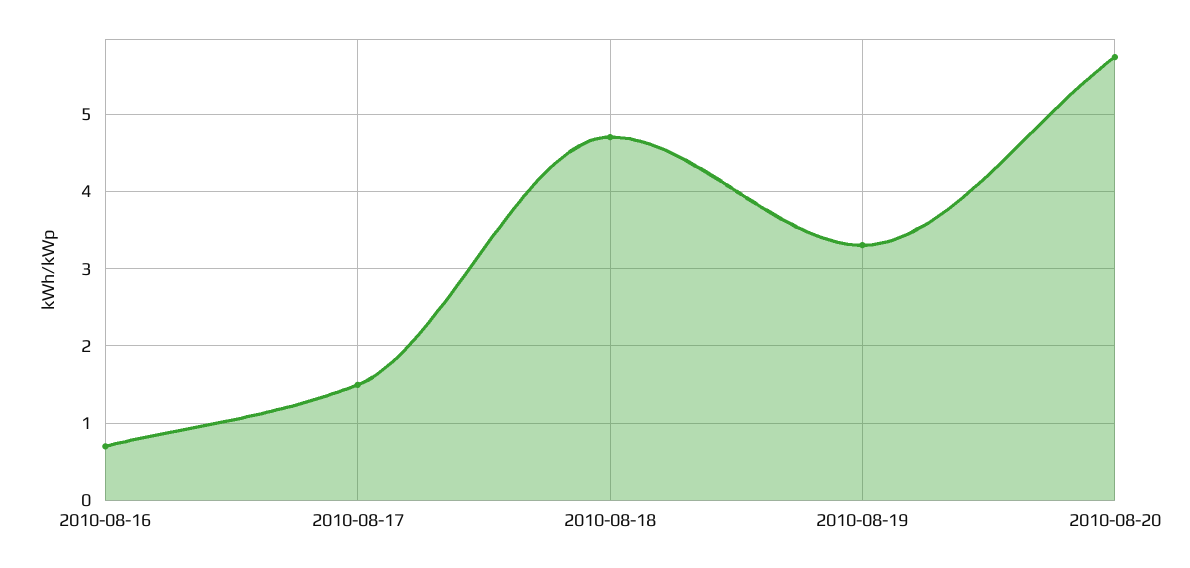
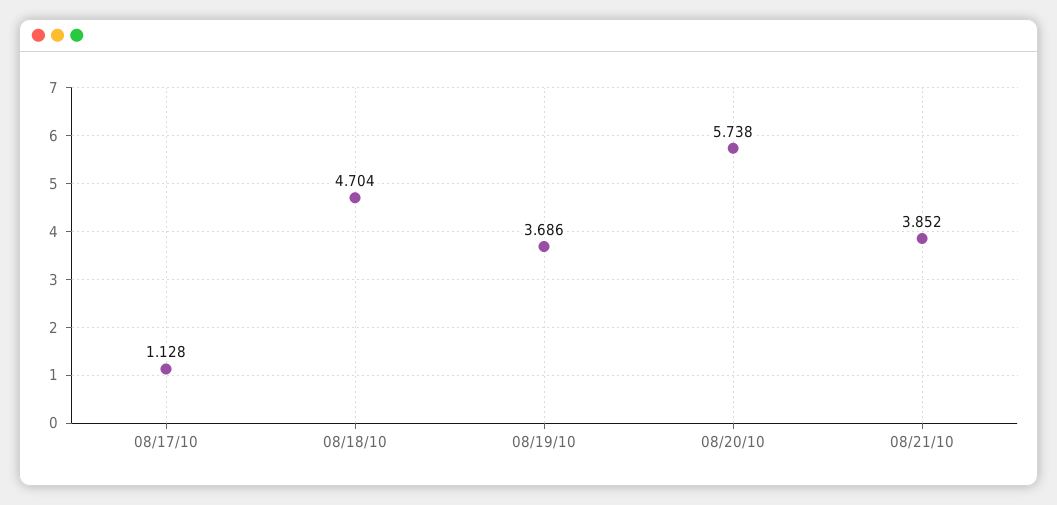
2010-08-16: 0.7 -> none
2010-08-17: 1.5 -> 1.128
2010-08-19: 3.3 -> 3.686
08/21/10: none -> 3.852

